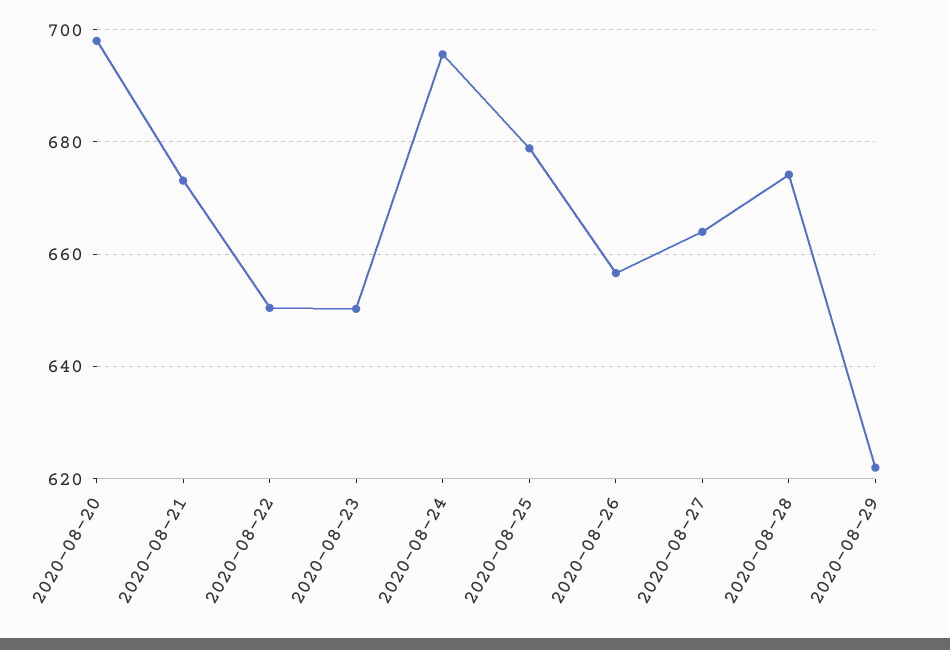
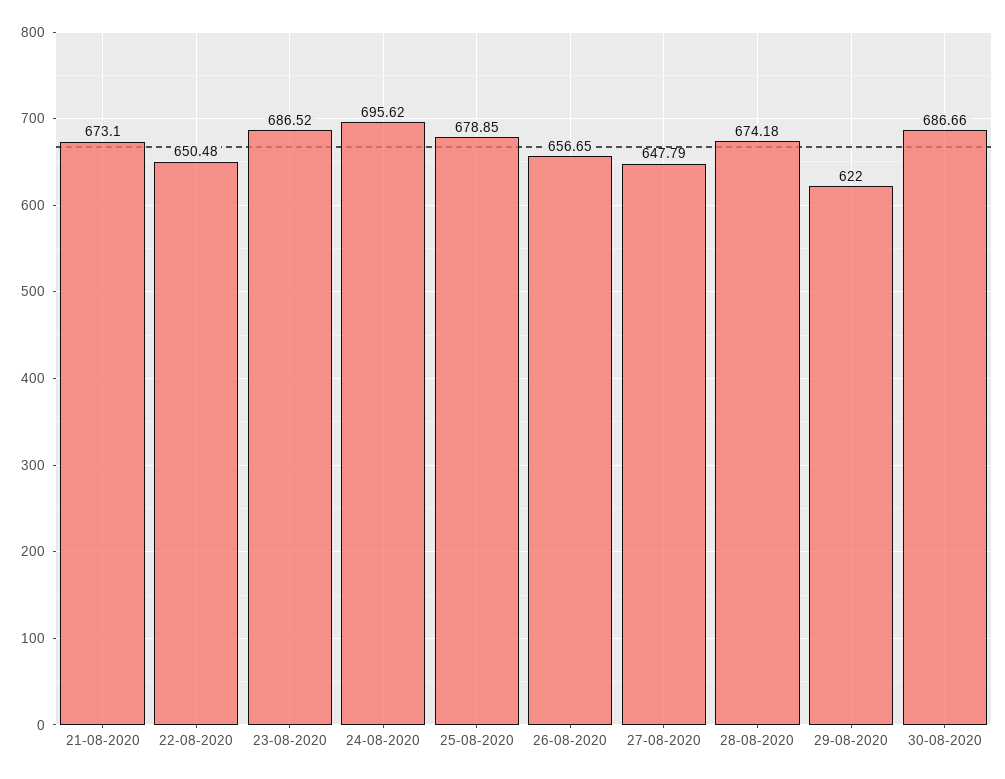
2020-08-20: 698 -> none
2020-08-23: 650 -> 686.52
2020-08-27: 664 -> 647.79
30-08-2020: none -> 686.66

